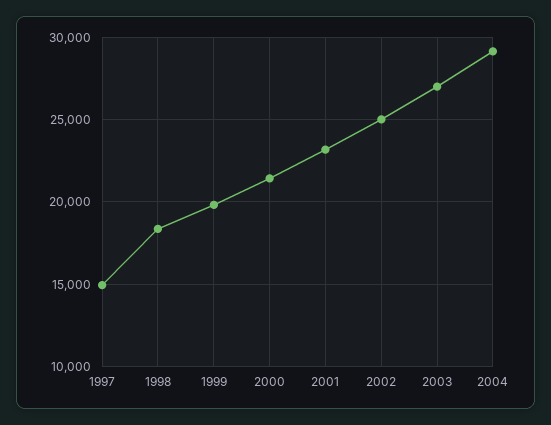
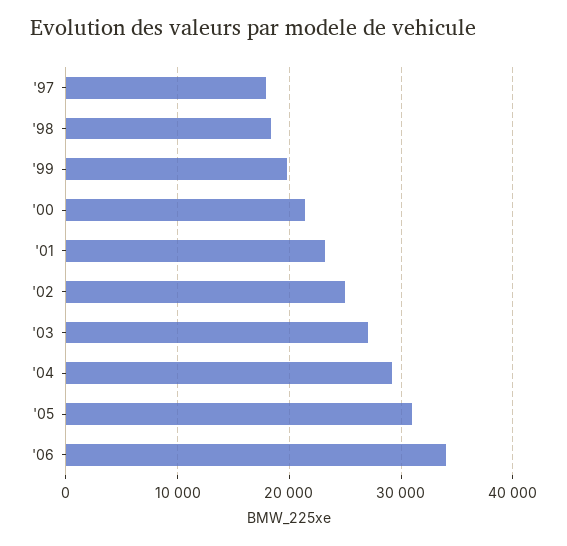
1997: 15000 -> 18000
'05: none -> 31000
'06: none -> 34000

